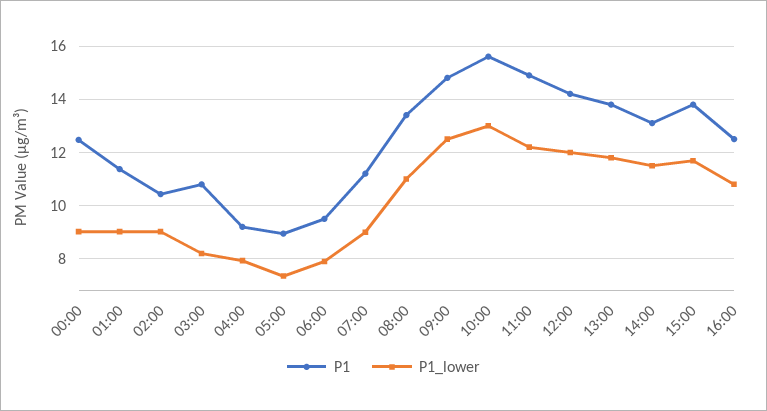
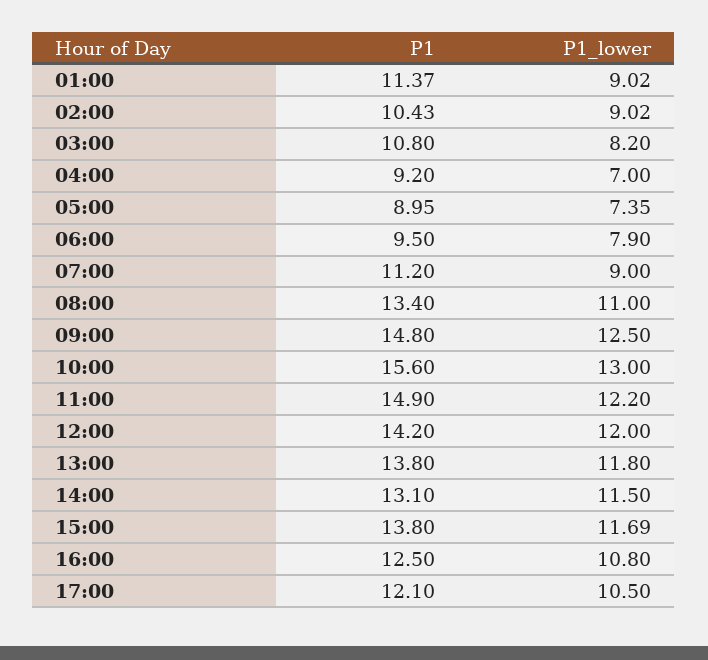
P1, 00:00: 12.5 -> none
P1_lower, 00:00: 9 -> none
P1_lower, 04:00: 8 -> 7
P1, 17:00: none -> 12.1
P1_lower, 17:00: none -> 10.5

